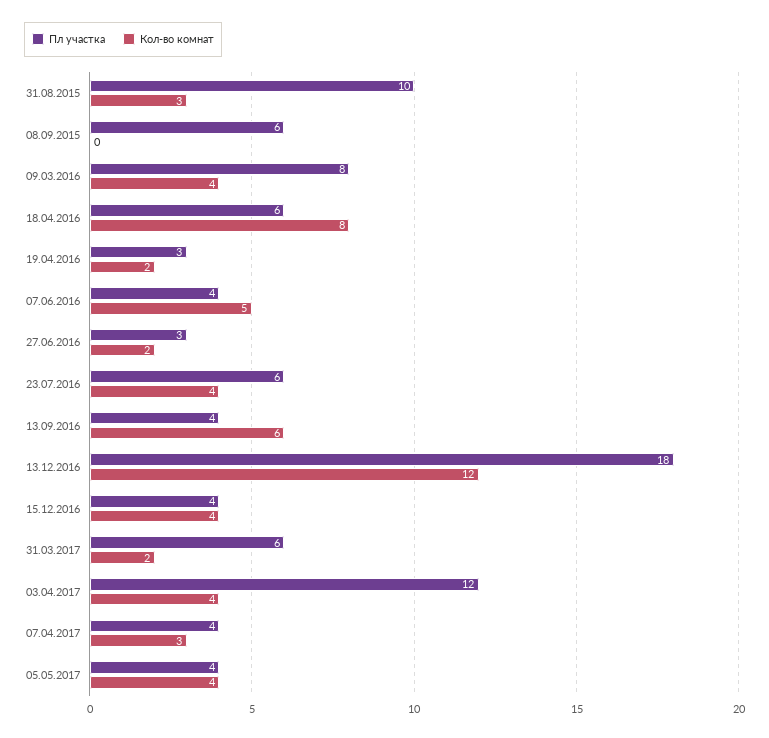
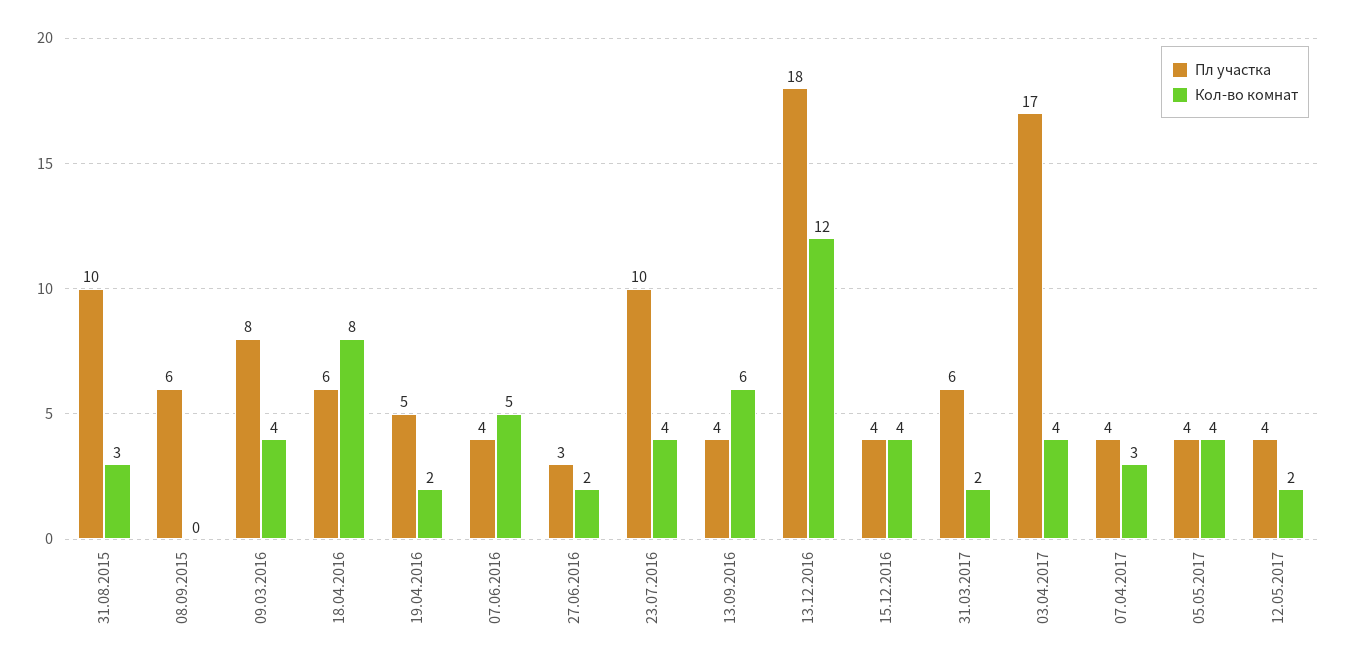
Пл участка, 19.04.2016: 3 -> 5
Пл участка, 23.07.2016: 6 -> 10
Пл участка, 03.04.2017: 12 -> 17
Пл участка, 12.05.2017: none -> 4
Кол-во комнат, 12.05.2017: none -> 2

